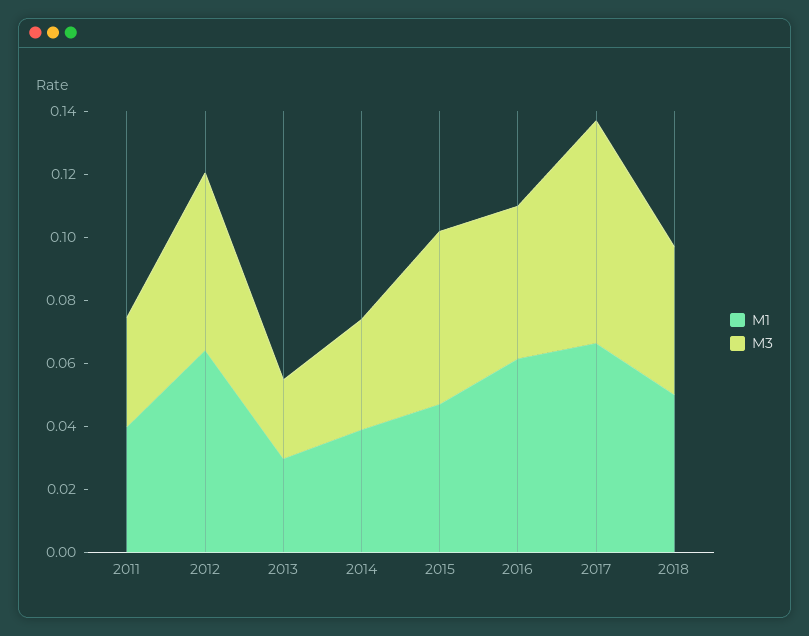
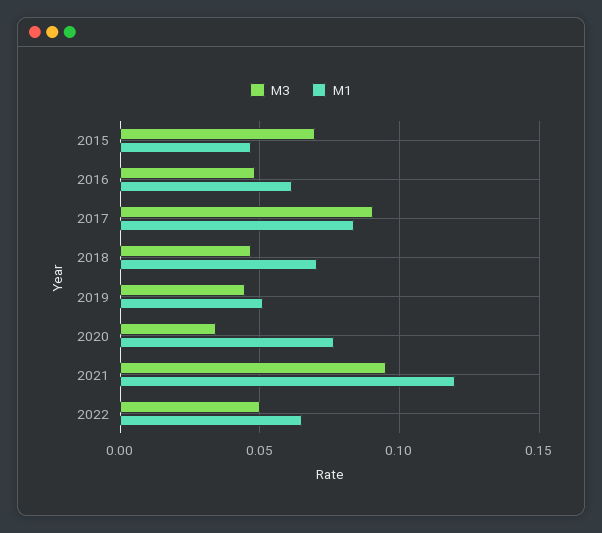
M1, 2011: 0.04 -> none
M3, 2011: 0.035 -> none
M1, 2012: 0.065 -> none
M3, 2012: 0.055 -> none
M1, 2013: 0.03 -> none
M3, 2013: 0.025 -> none
M1, 2014: 0.04 -> none
M3, 2014: 0.035 -> none
M3, 2015: 0.055 -> 0.07
M1, 2017: 0.065 -> 0.085
M3, 2017: 0.07 -> 0.09
M1, 2018: 0.05 -> 0.07
M3, 2019: none -> 0.045
M1, 2019: none -> 0.05
M3, 2020: none -> 0.035
M1, 2020: none -> 0.075
M3, 2021: none -> 0.095
M1, 2021: none -> 0.12
M3, 2022: none -> 0.05
M1, 2022: none -> 0.065

